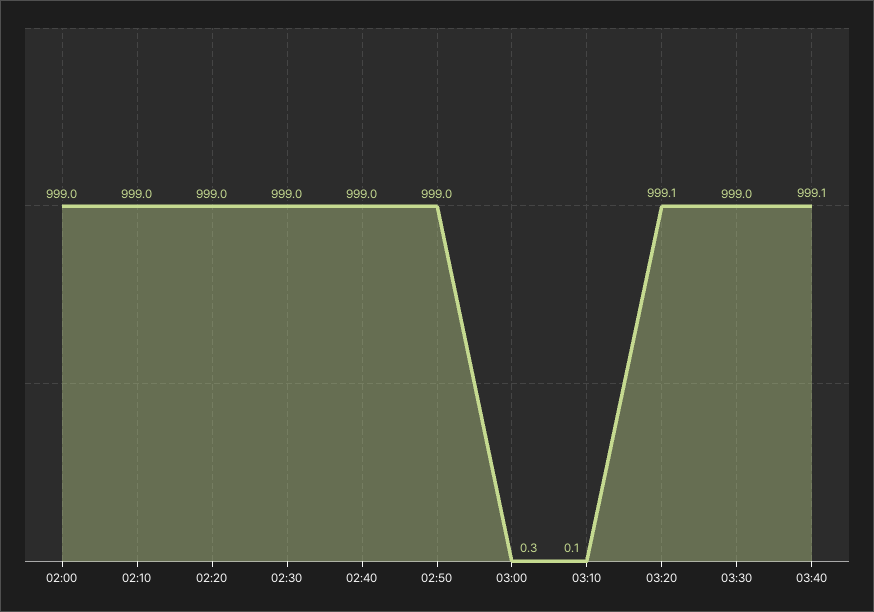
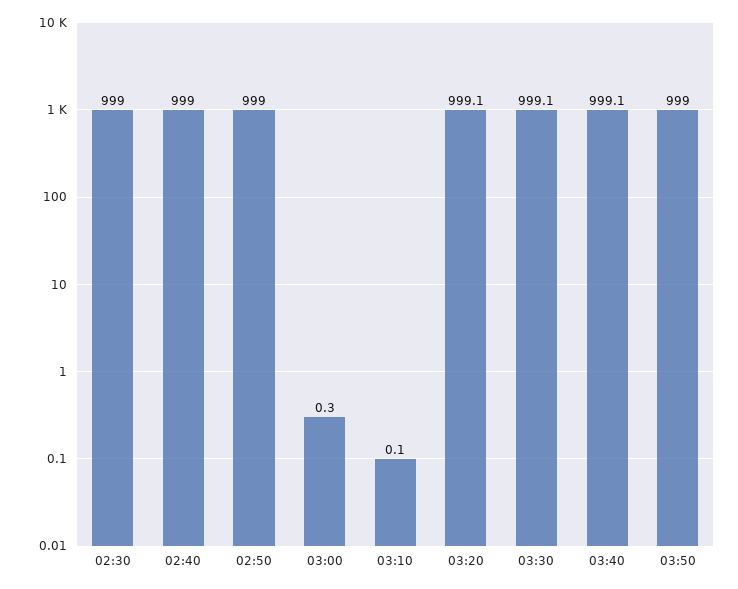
02:00: 999 -> none
02:10: 999 -> none
02:20: 999 -> none
03:30: 999 -> 999.1
03:50: none -> 999

